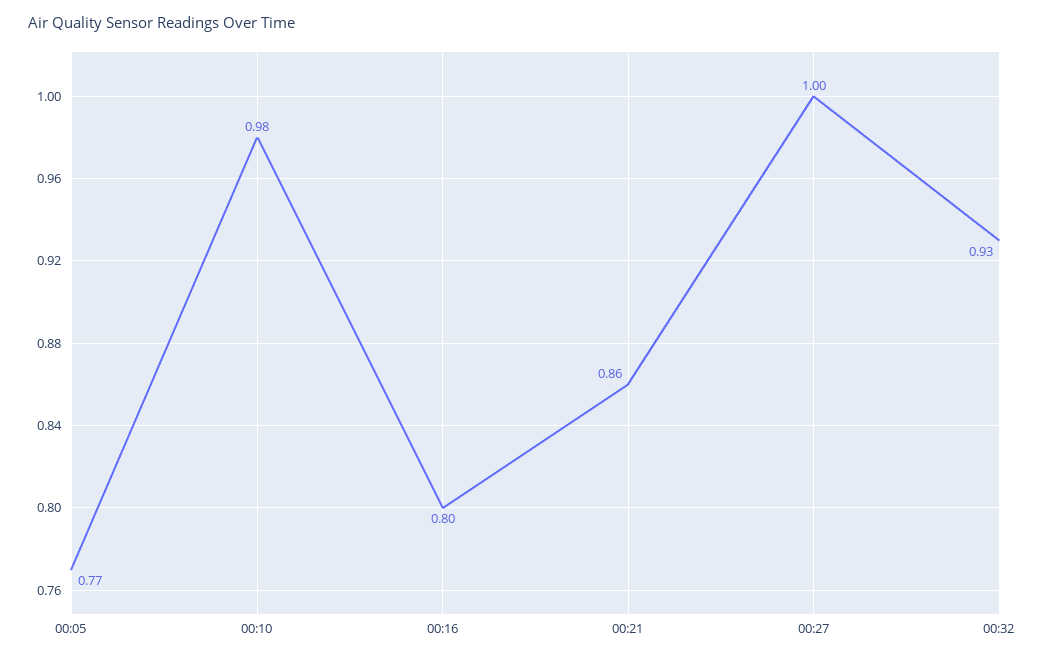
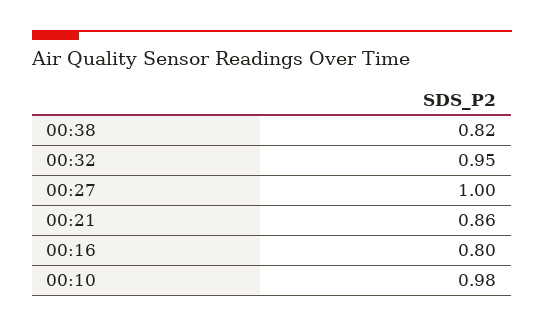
00:05: 0.77 -> none
00:32: 0.93 -> 0.95
00:38: none -> 0.82

